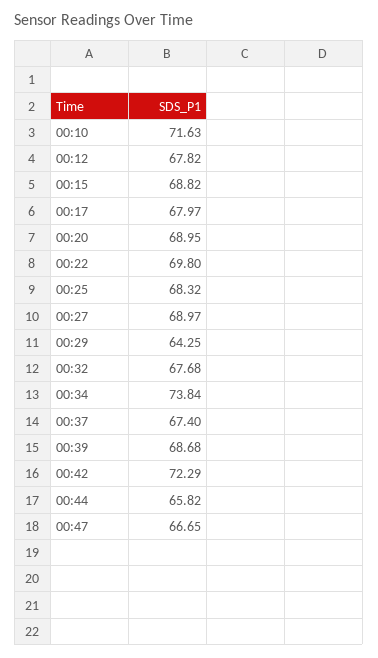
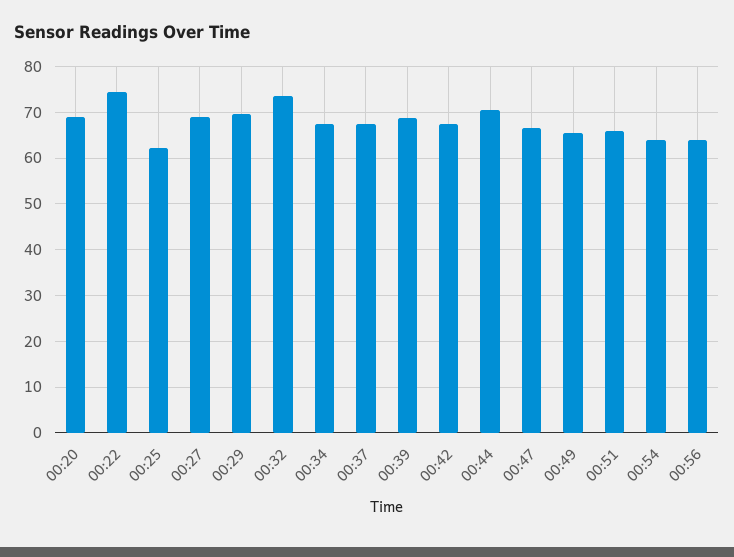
00:10: 71.63 -> none
00:12: 67.82 -> none
00:15: 68.82 -> none
00:17: 67.97 -> none
00:22: 69.8 -> 74
00:25: 68.32 -> 62
00:29: 64.25 -> 70
00:32: 67.68 -> 74
00:34: 73.84 -> 68
00:42: 72.29 -> 68
00:44: 65.82 -> 70
00:49: none -> 66
00:51: none -> 66
00:54: none -> 64
00:56: none -> 64

